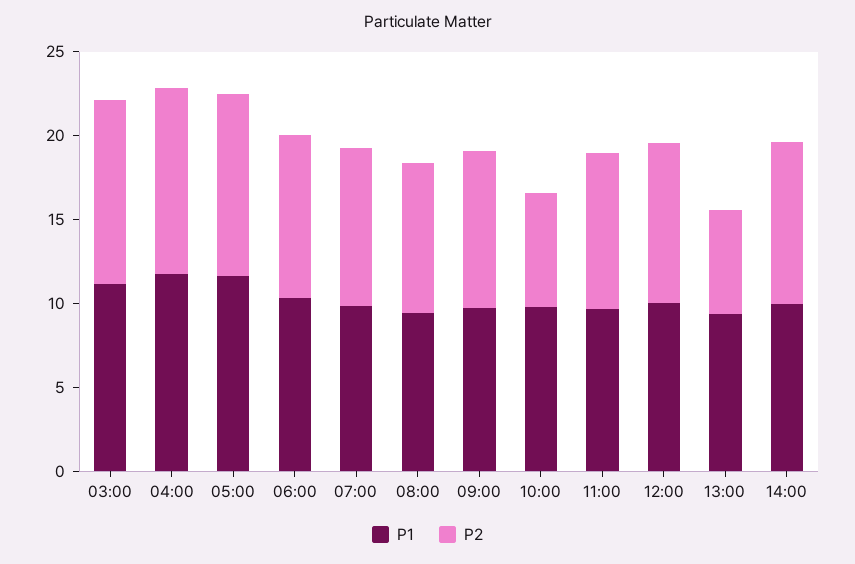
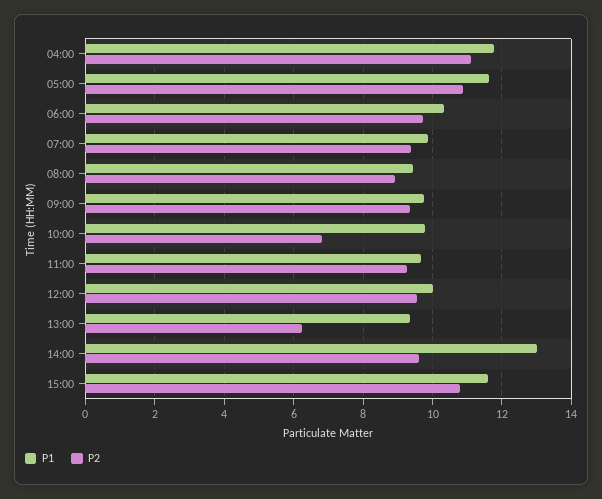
P1, 03:00: 11 -> none
P2, 03:00: 11 -> none
P1, 14:00: 10 -> 13
P1, 15:00: none -> 11.6
P2, 15:00: none -> 10.8

